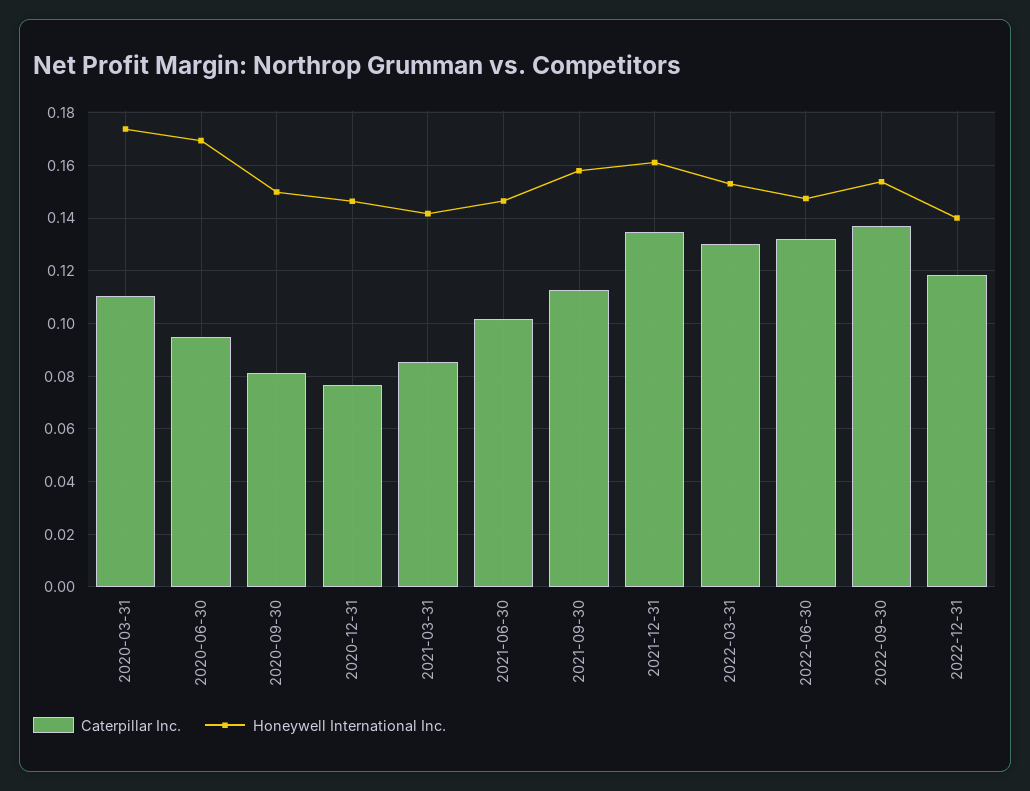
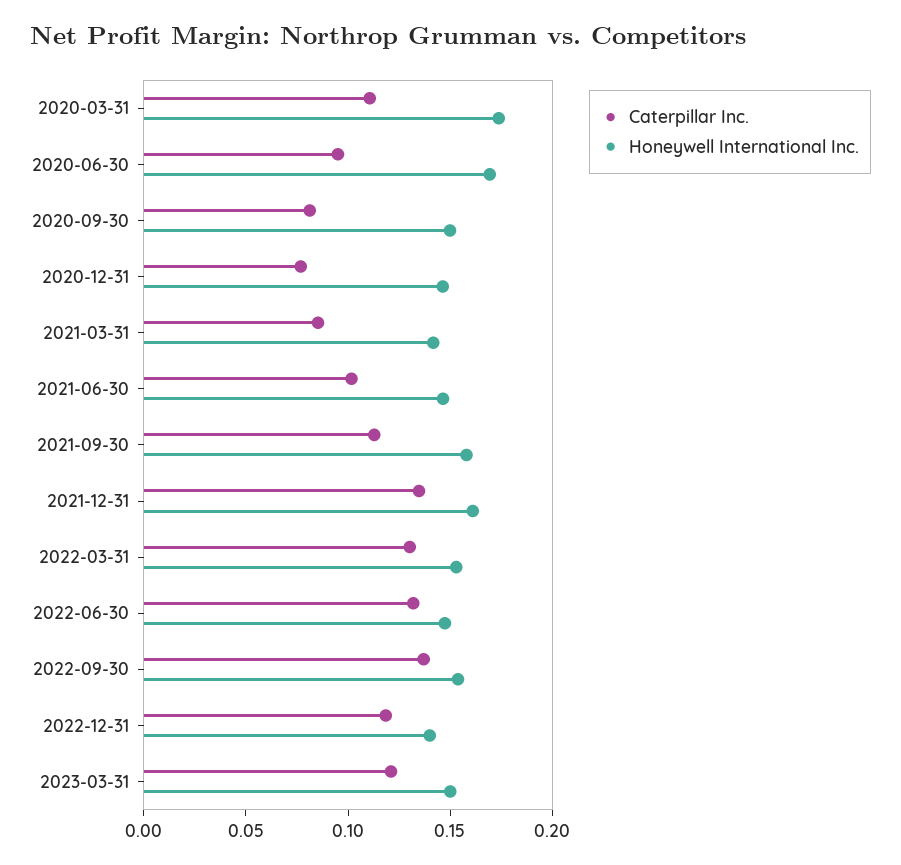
Caterpillar Inc., 2023-03-31: none -> 0.12
Honeywell International Inc., 2023-03-31: none -> 0.15

